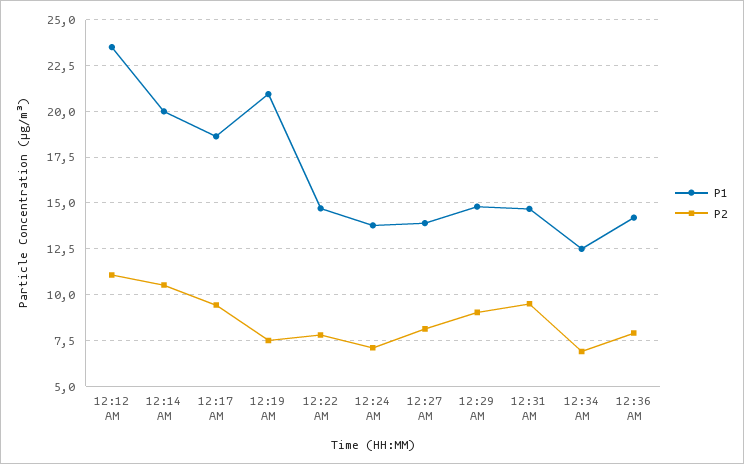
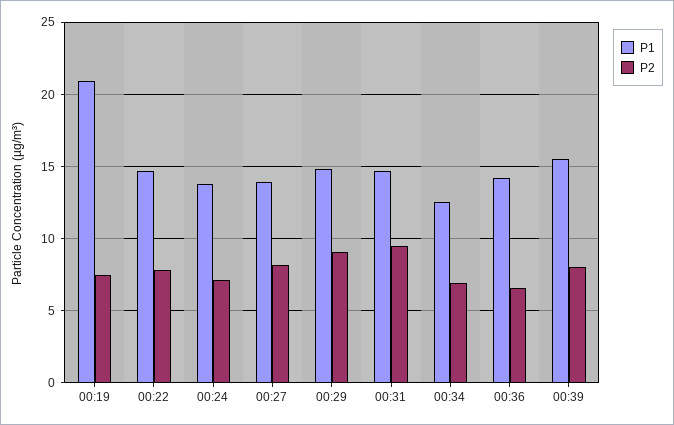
P1, 12:12 AM: 23.5 -> none
P2, 12:12 AM: 11 -> none
P1, 12:14 AM: 20 -> none
P2, 12:14 AM: 10.5 -> none
P1, 12:17 AM: 18.5 -> none
P2, 12:17 AM: 9.5 -> none
P2, 12:36 AM: 8 -> 6.5
P1, 00:39: none -> 15.5
P2, 00:39: none -> 8

